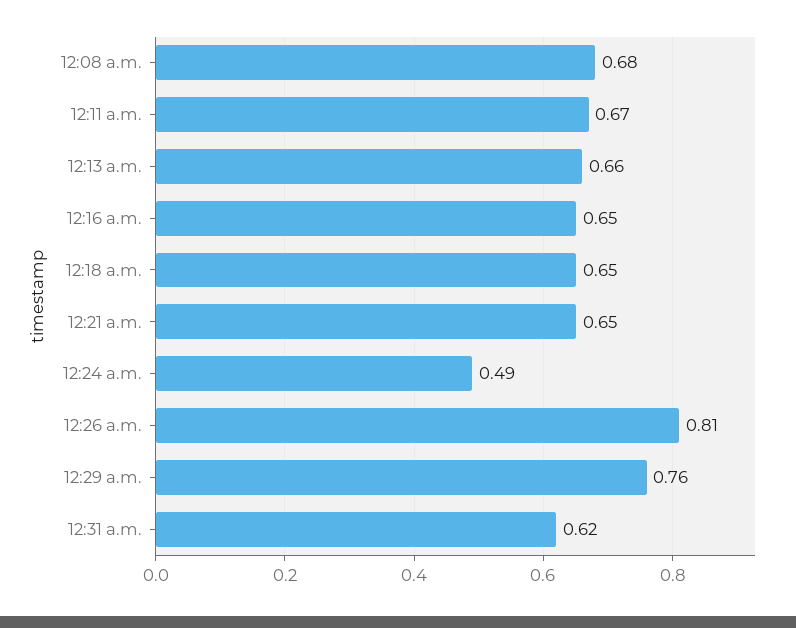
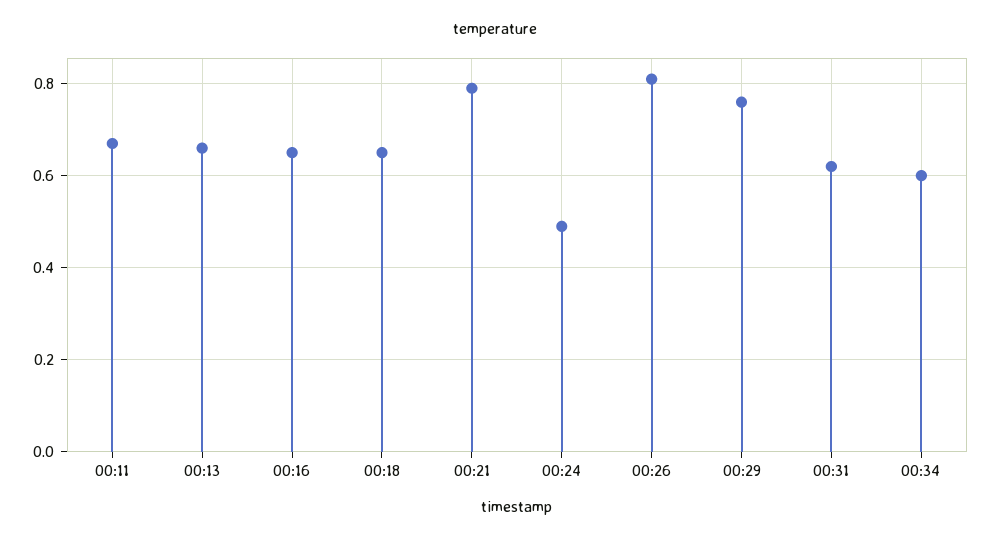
12:08 a.m.: 0.68 -> none
12:21 a.m.: 0.65 -> 0.8
00:34: none -> 0.6

